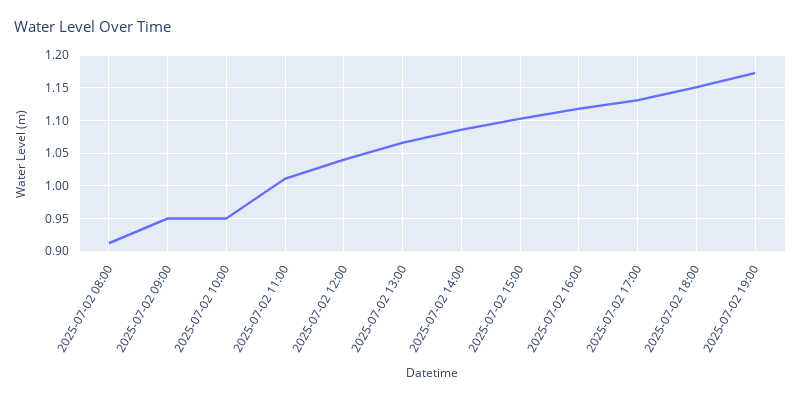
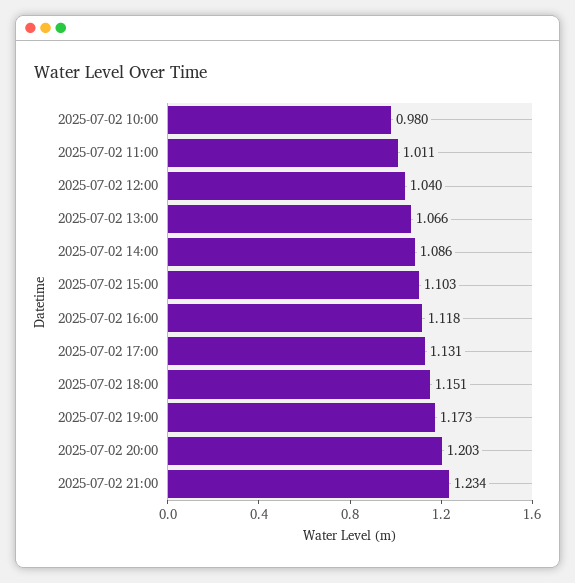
2025-07-02 08:00: 0.91 -> none
2025-07-02 09:00: 0.95 -> none
2025-07-02 10:00: 0.95 -> 0.98
2025-07-02 20:00: none -> 1.203
2025-07-02 21:00: none -> 1.234

